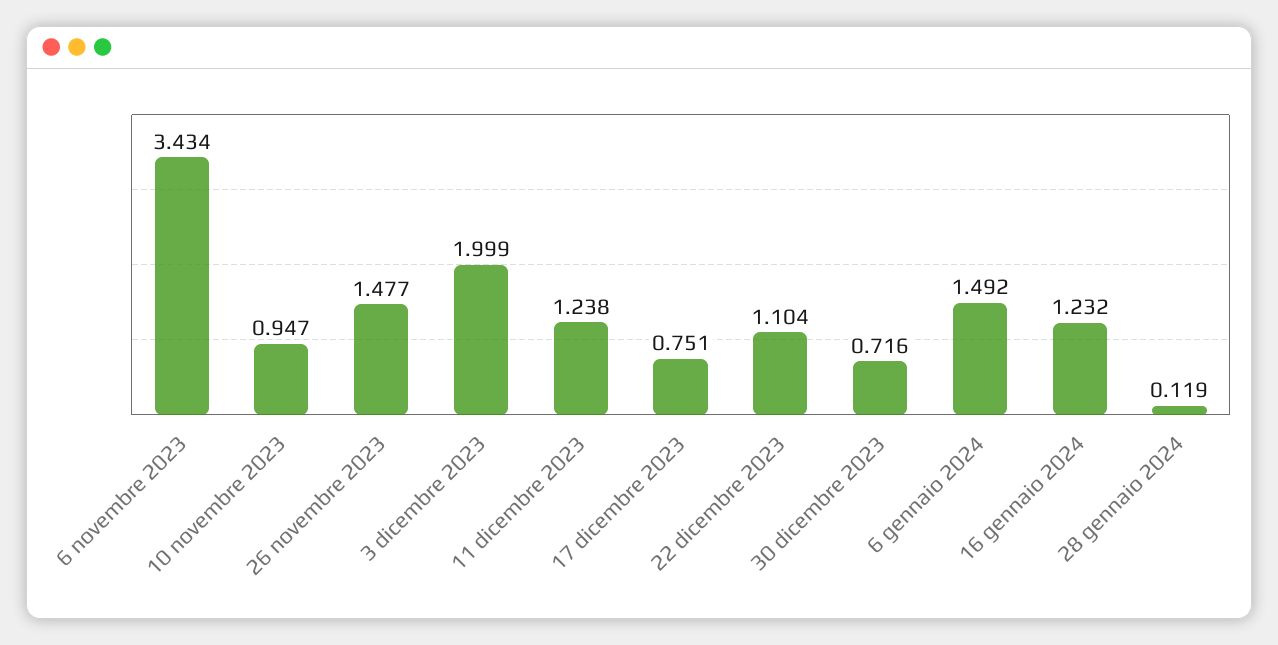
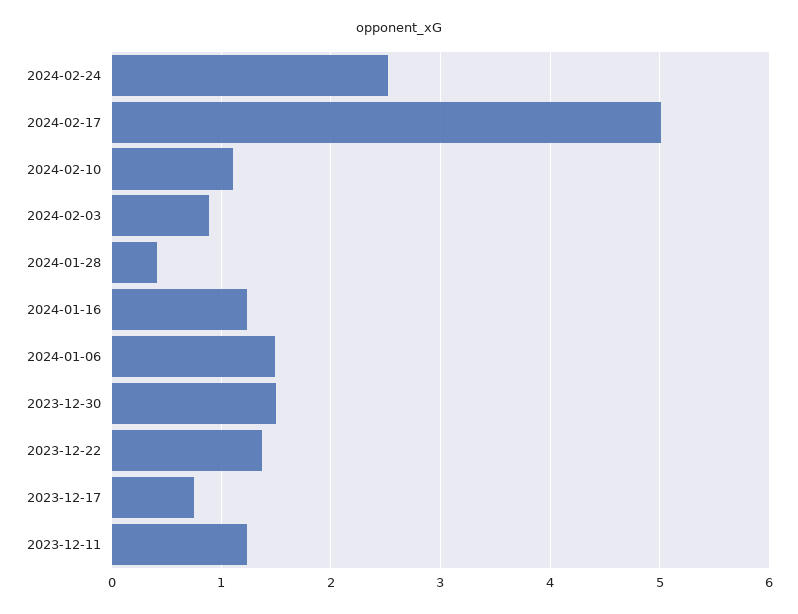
6 novembre 2023: 3.434 -> none
10 novembre 2023: 0.947 -> none
26 novembre 2023: 1.477 -> none
3 dicembre 2023: 1.999 -> none
22 dicembre 2023: 1.104 -> 1.4
30 dicembre 2023: 0.716 -> 1.5
28 gennaio 2024: 0.119 -> 0.4
2024-02-24: none -> 2.5
2024-02-17: none -> 5
2024-02-10: none -> 1.1
2024-02-03: none -> 0.9

